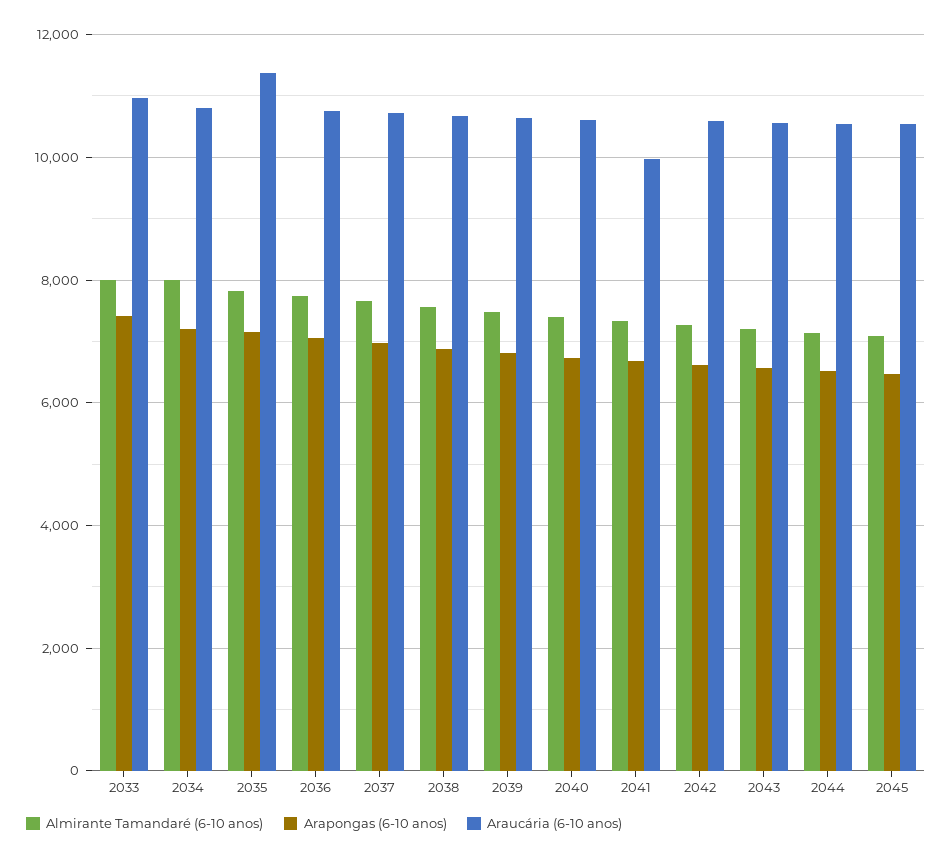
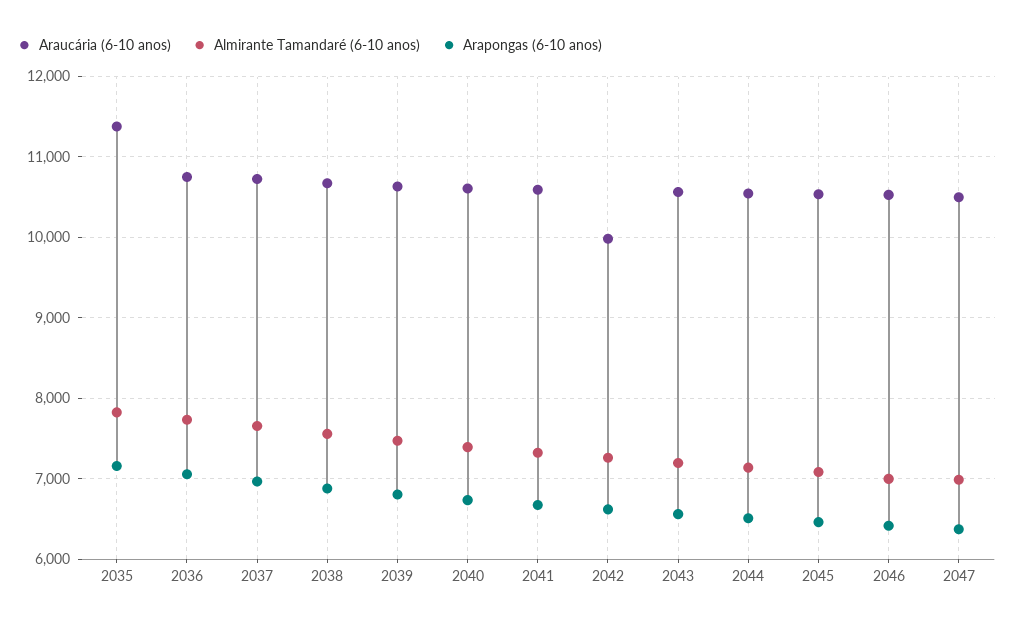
Almirante Tamandaré (6-10 anos), 2033: 8000 -> none
Arapongas (6-10 anos), 2033: 7400 -> none
Araucária (6-10 anos), 2033: 11000 -> none
Almirante Tamandaré (6-10 anos), 2034: 8000 -> none
Arapongas (6-10 anos), 2034: 7200 -> none
Araucária (6-10 anos), 2034: 10800 -> none
Araucária (6-10 anos), 2041: 10000 -> 10600
Araucária (6-10 anos), 2042: 10600 -> 10000
Araucária (6-10 anos), 2046: none -> 10500
Almirante Tamandaré (6-10 anos), 2046: none -> 7000
Arapongas (6-10 anos), 2046: none -> 6400
Araucária (6-10 anos), 2047: none -> 10500
Almirante Tamandaré (6-10 anos), 2047: none -> 7000
Arapongas (6-10 anos), 2047: none -> 6400

